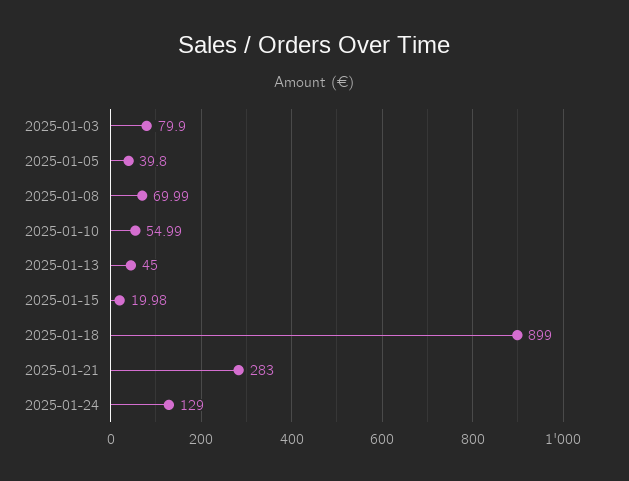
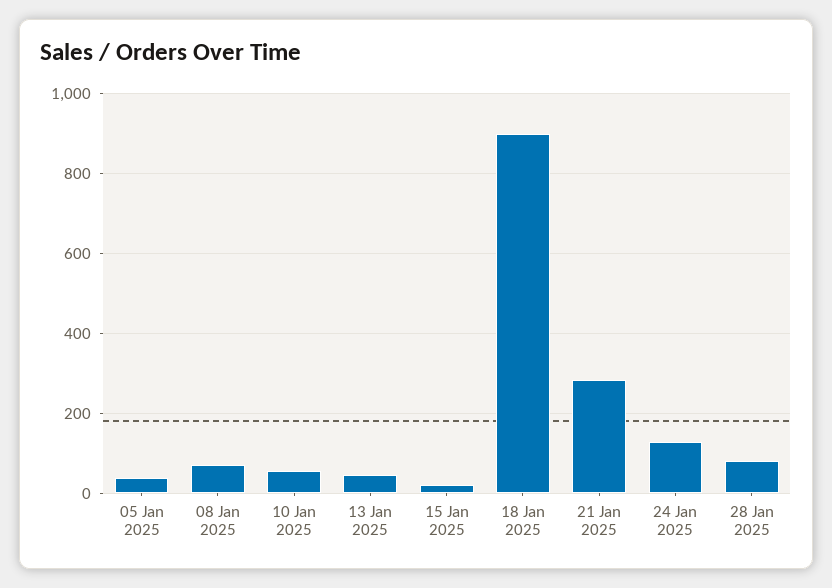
2025-01-03: 79.9 -> none
28 Jan 2025: none -> 80

